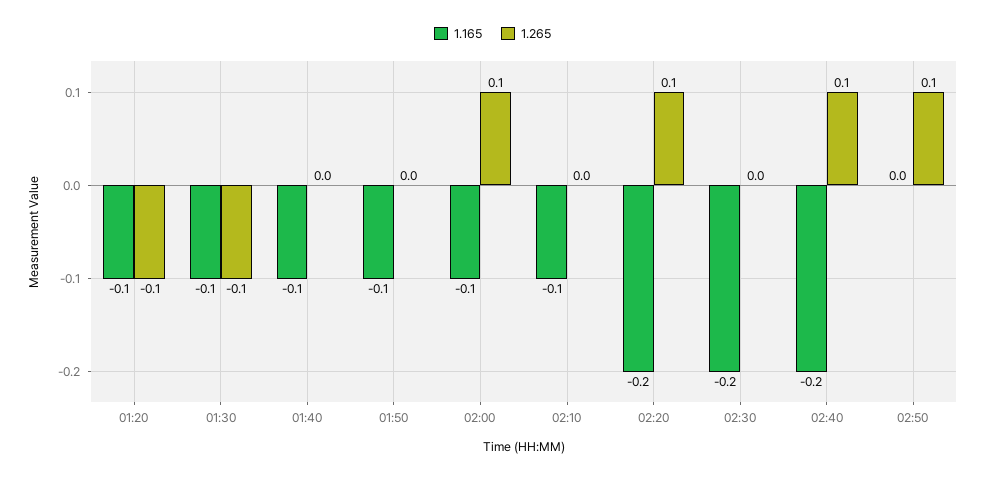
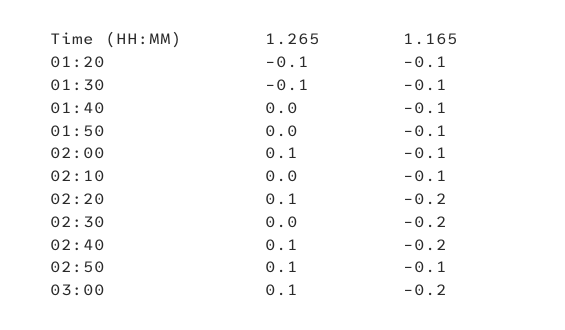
1.165, 02:50: 0 -> -0.1
1.265, 03:00: none -> 0.1
1.165, 03:00: none -> -0.2

